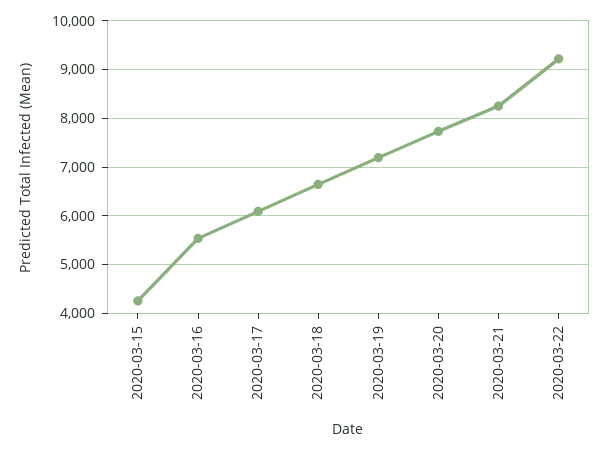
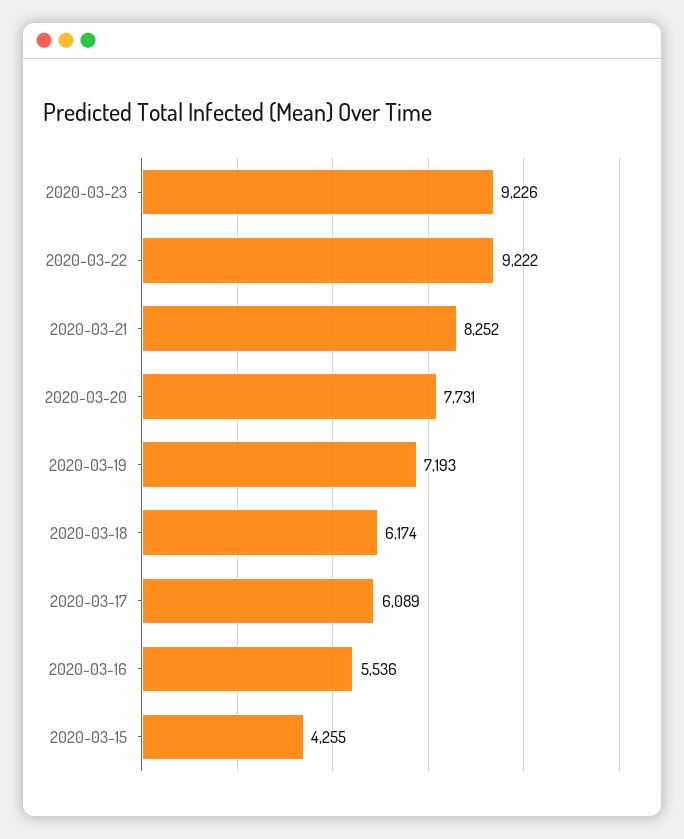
2020-03-18: 6600 -> 6174
2020-03-23: none -> 9226

